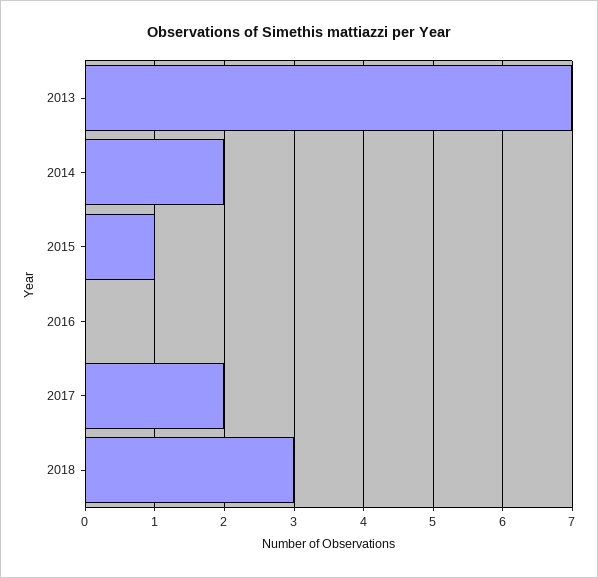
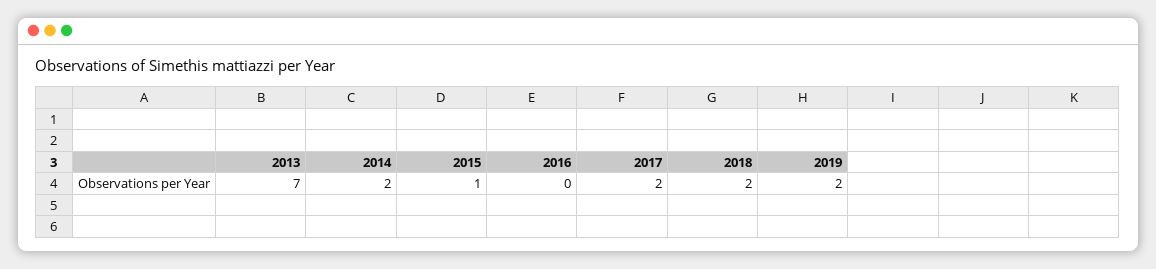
2018: 3 -> 2
2019: none -> 2

